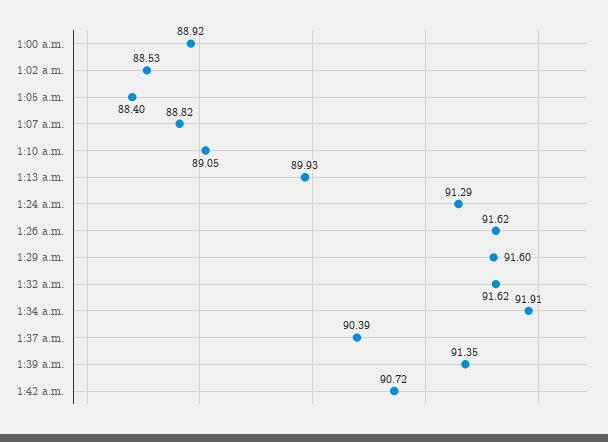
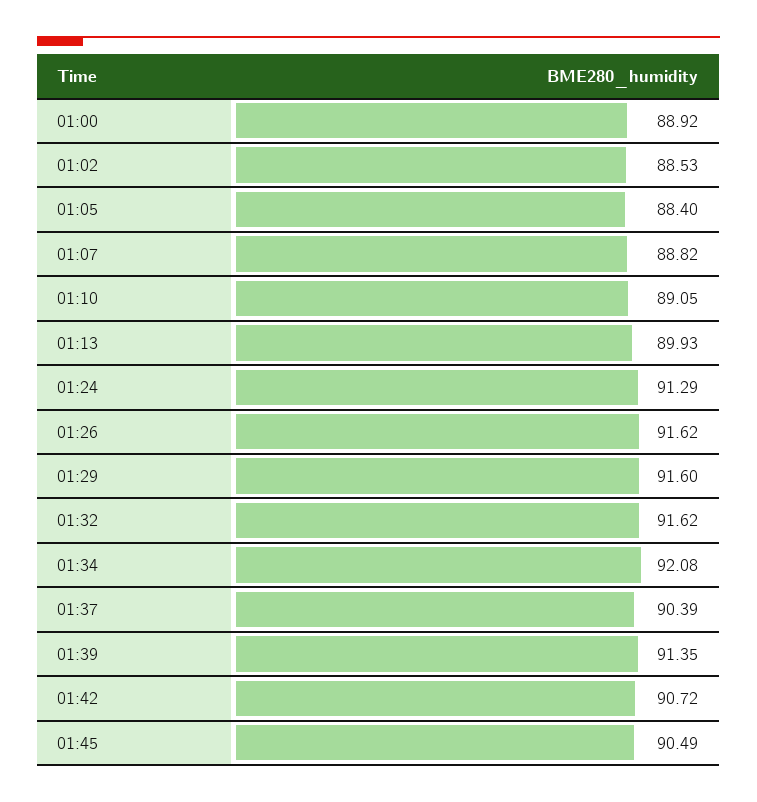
1:34 a.m.: 91.91 -> 92.08
01:45: none -> 90.49

